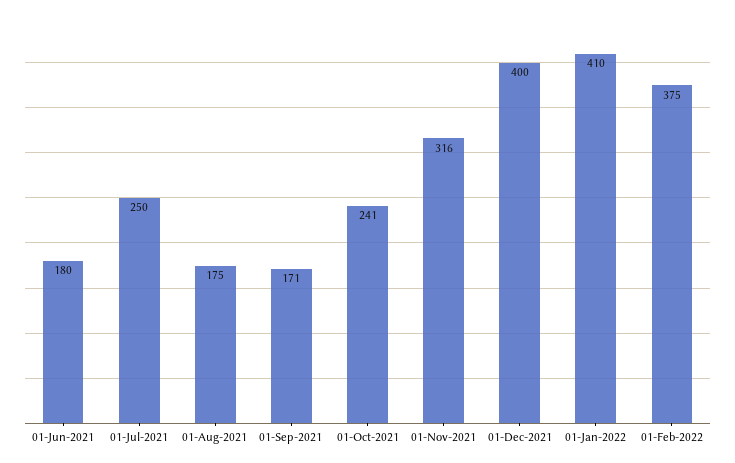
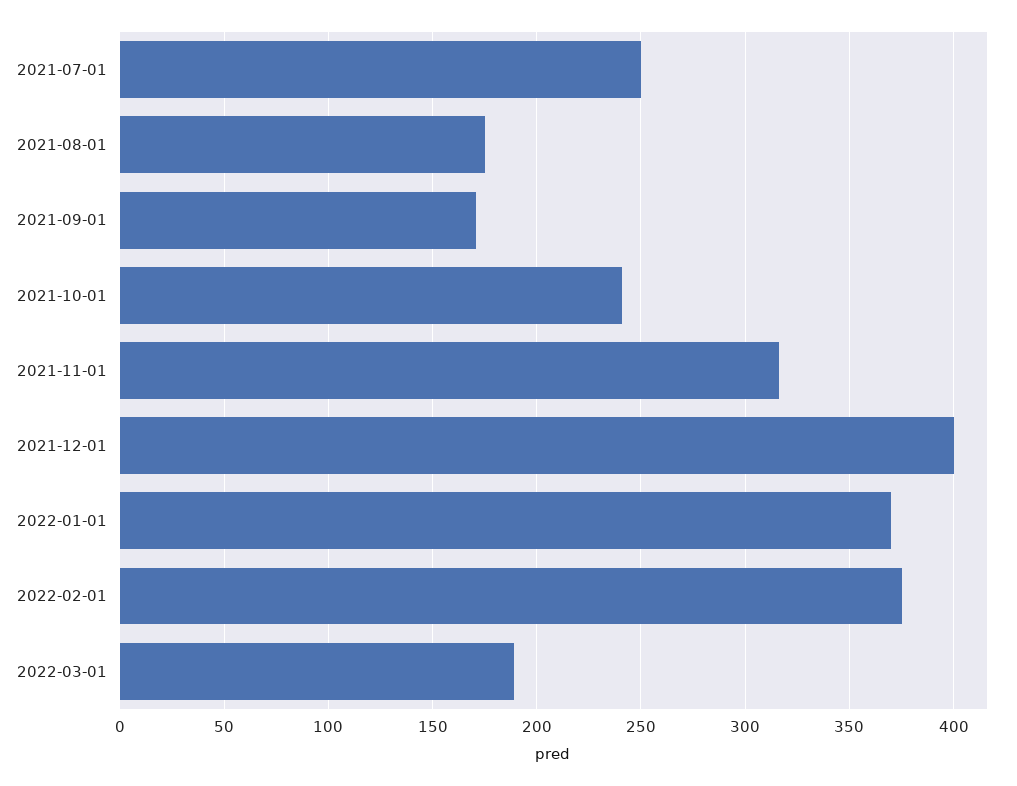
01-Jun-2021: 180 -> none
01-Jan-2022: 410 -> 370
2022-03-01: none -> 190

